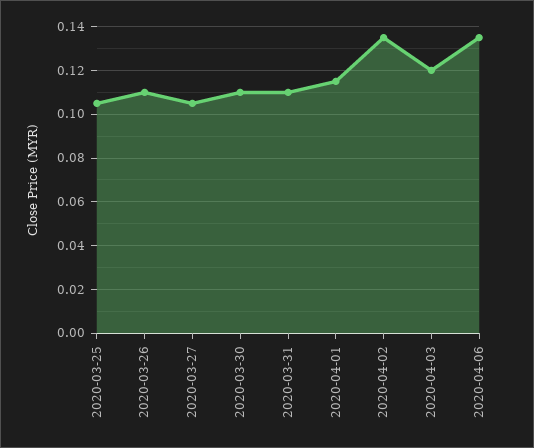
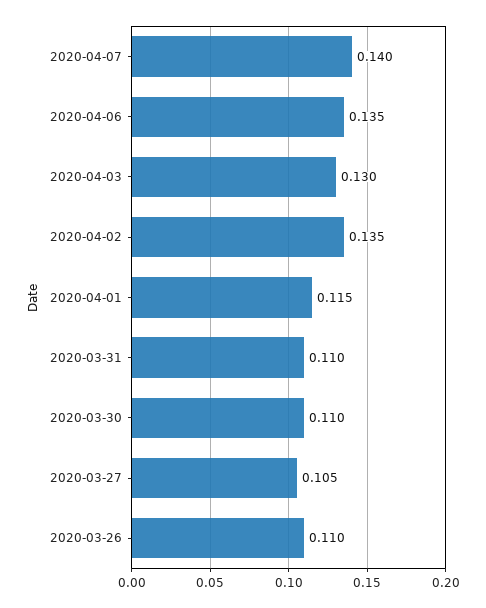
2020-03-25: 0.105 -> none
2020-04-03: 0.12 -> 0.13
2020-04-07: none -> 0.14

